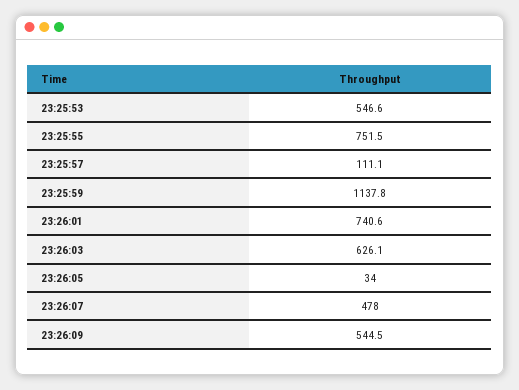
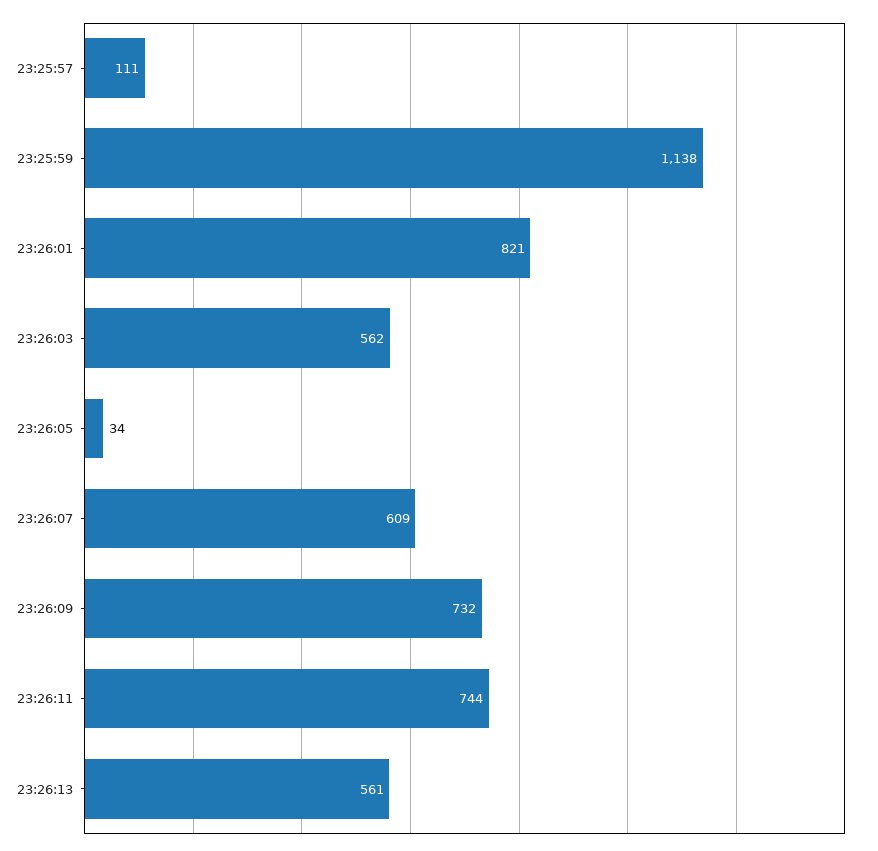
23:25:53: 546.6 -> none
23:25:55: 751.5 -> none
23:26:01: 740.6 -> 821
23:26:03: 626.1 -> 562
23:26:07: 478 -> 609
23:26:09: 544.5 -> 732
23:26:11: none -> 744
23:26:13: none -> 561

